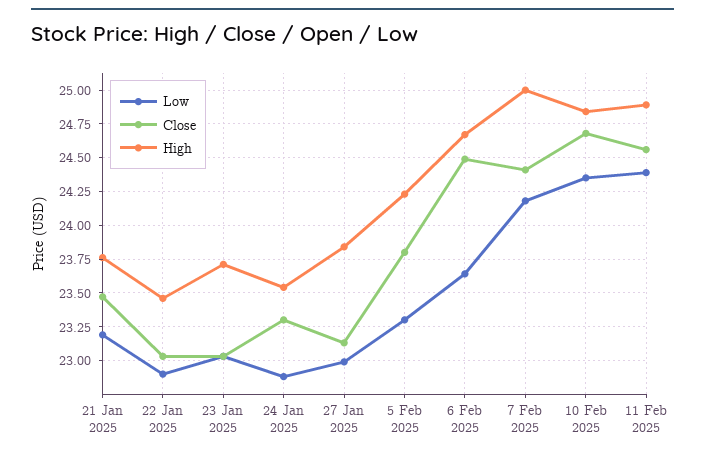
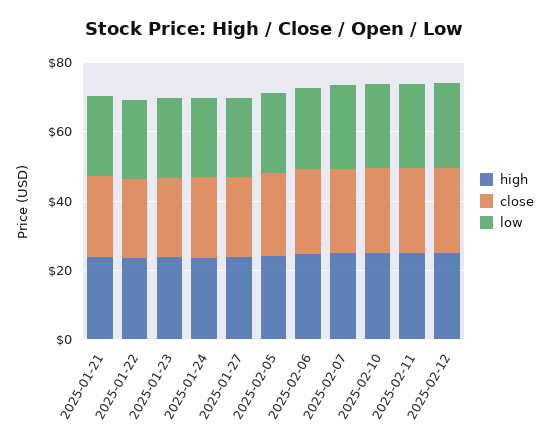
High, 2025-02-12: none -> 25
Close, 2025-02-12: none -> 25
Low, 2025-02-12: none -> 25

